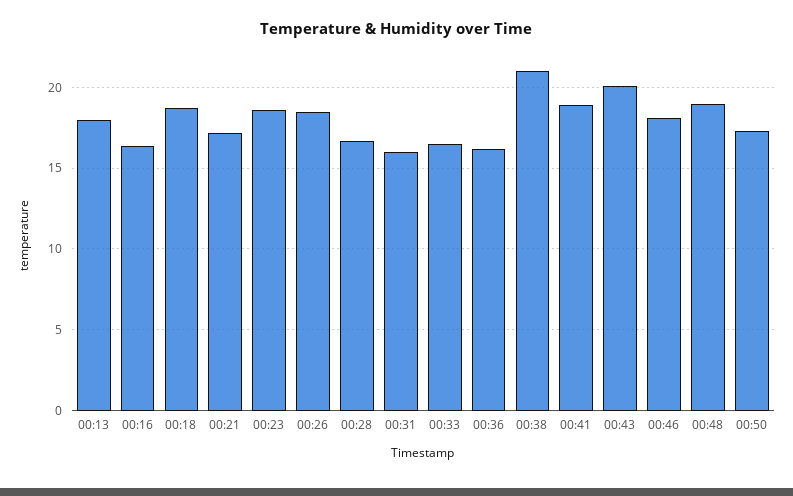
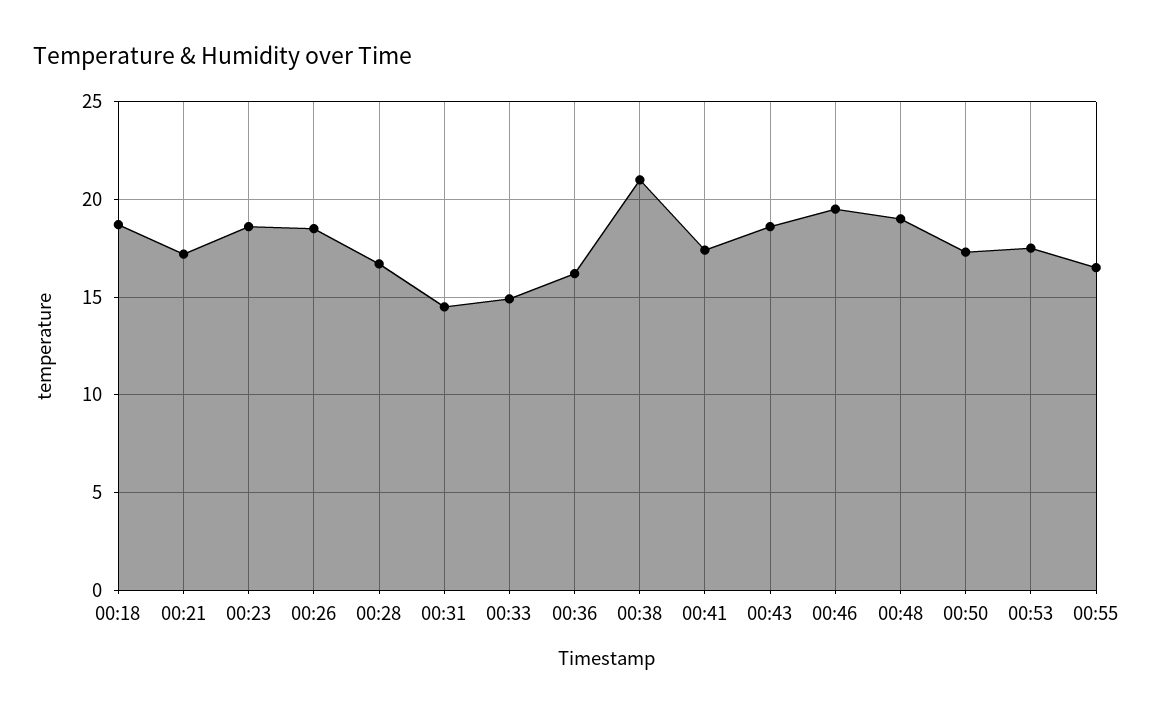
00:13: 18 -> none
00:16: 16.5 -> none
00:31: 16 -> 14.5
00:33: 16.5 -> 15
00:41: 19 -> 17.5
00:43: 20 -> 18.5
00:46: 18 -> 19.5
00:53: none -> 17.5
00:55: none -> 16.5

